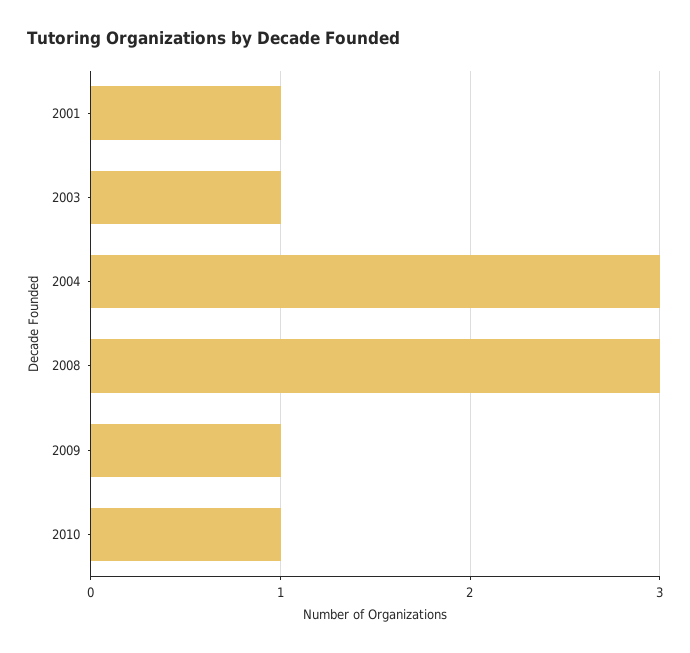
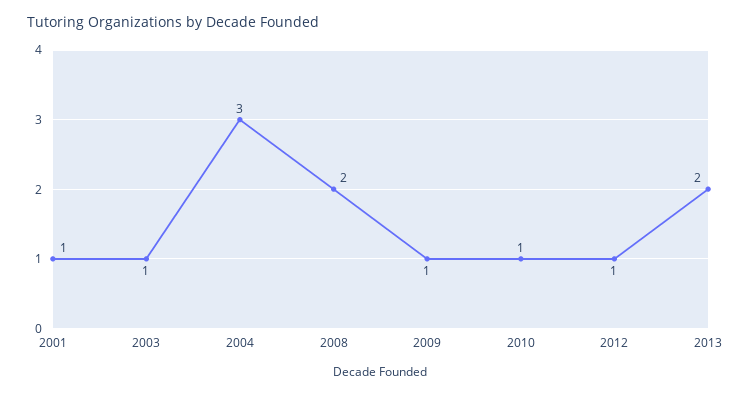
2008: 3 -> 2
2012: none -> 1
2013: none -> 2

